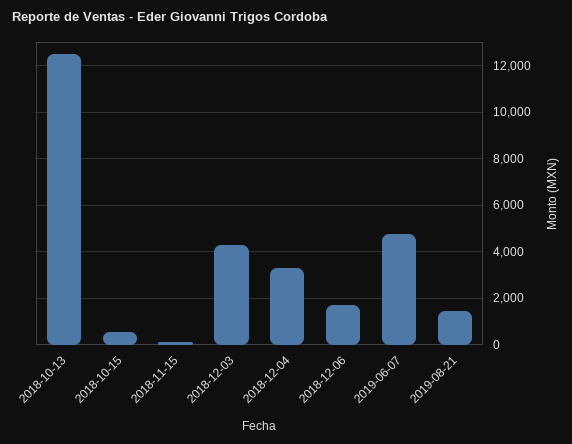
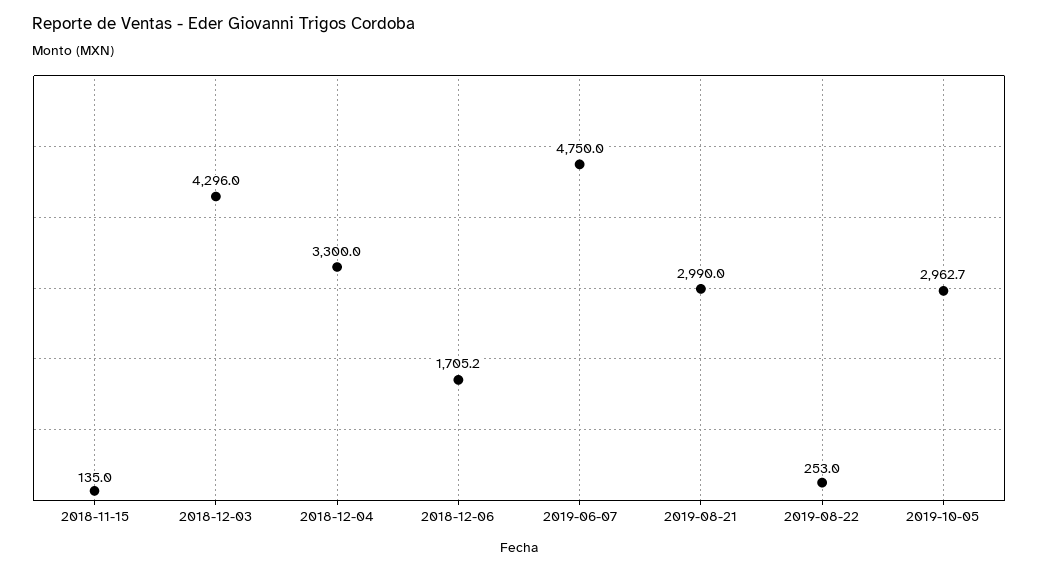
2018-10-13: 12500 -> none
2018-10-15: 500 -> none
2019-08-21: 1500 -> 2990
2019-08-22: none -> 253
2019-10-05: none -> 2962.7

